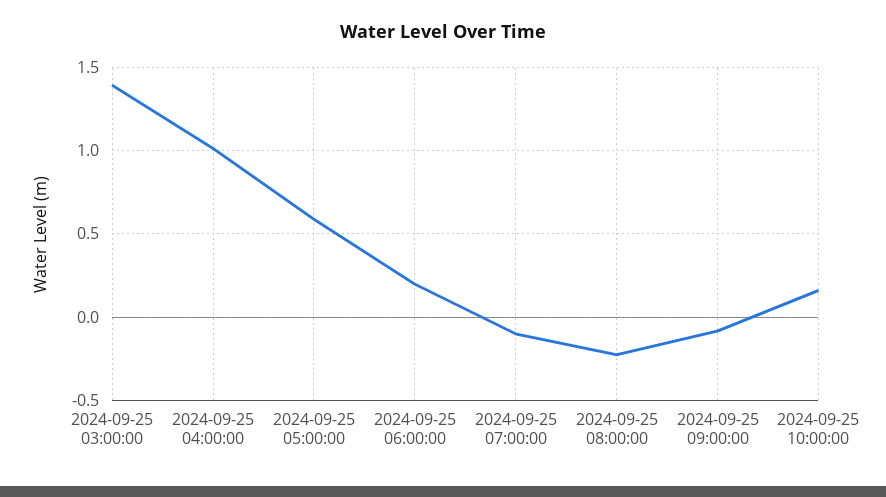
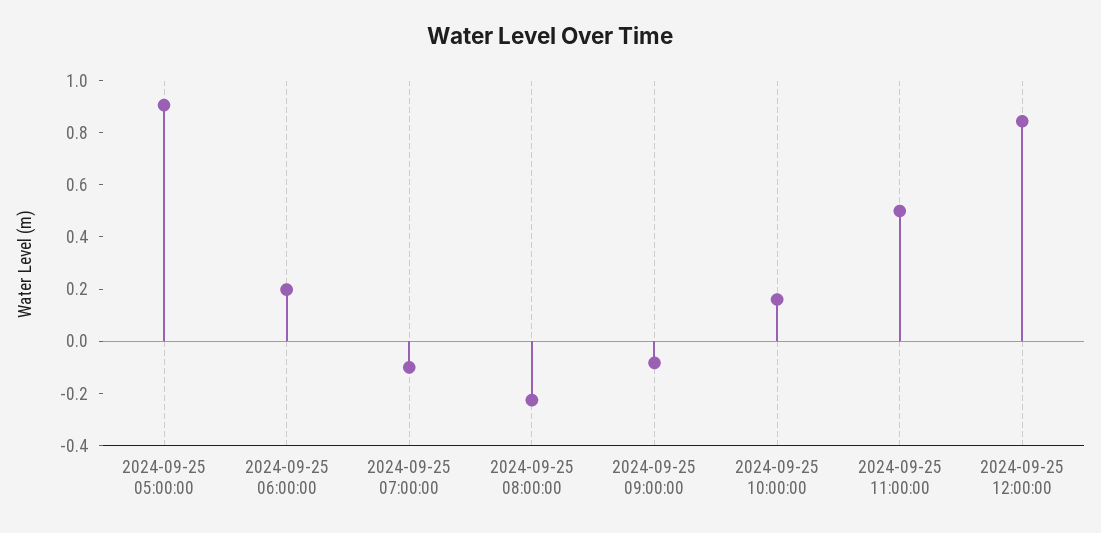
2024-09-25 03:00:00: 1.4 -> none
2024-09-25 04:00:00: 1 -> none
2024-09-25 05:00:00: 0.6 -> 0.9
2024-09-25 11:00:00: none -> 0.5
2024-09-25 12:00:00: none -> 0.85

